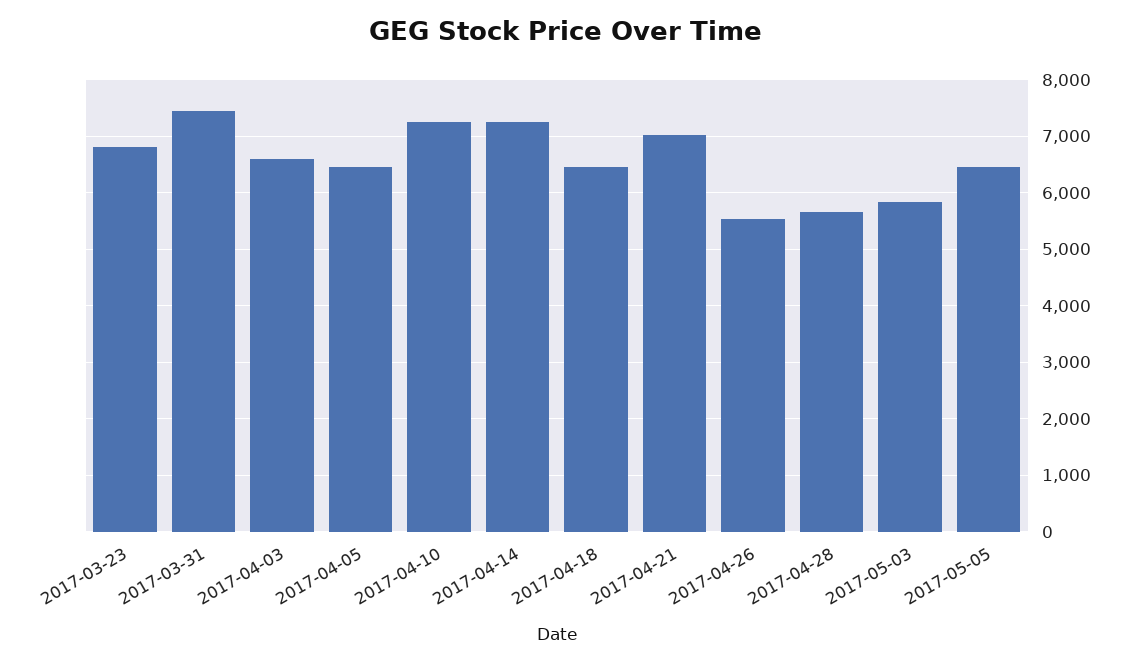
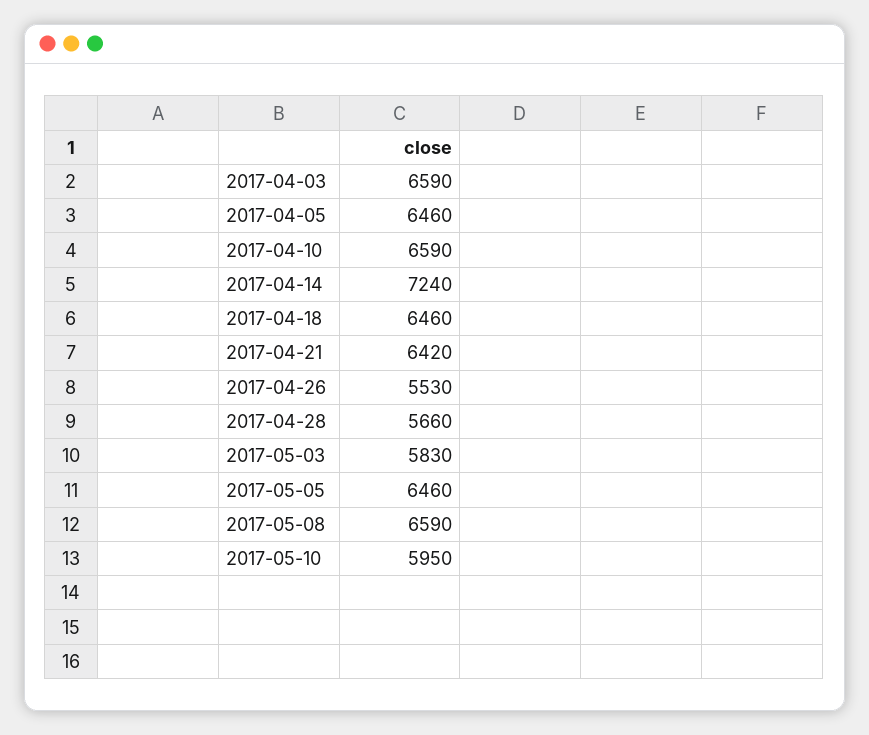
2017-03-23: 6800 -> none
2017-03-31: 7400 -> none
2017-04-10: 7200 -> 6590
2017-04-21: 7000 -> 6420
2017-05-08: none -> 6590
2017-05-10: none -> 5950

